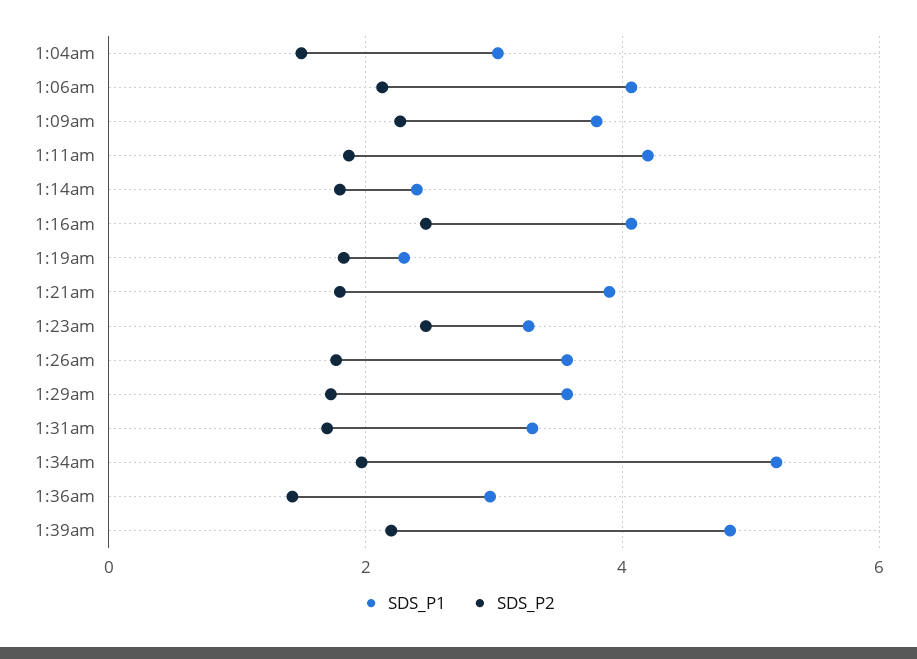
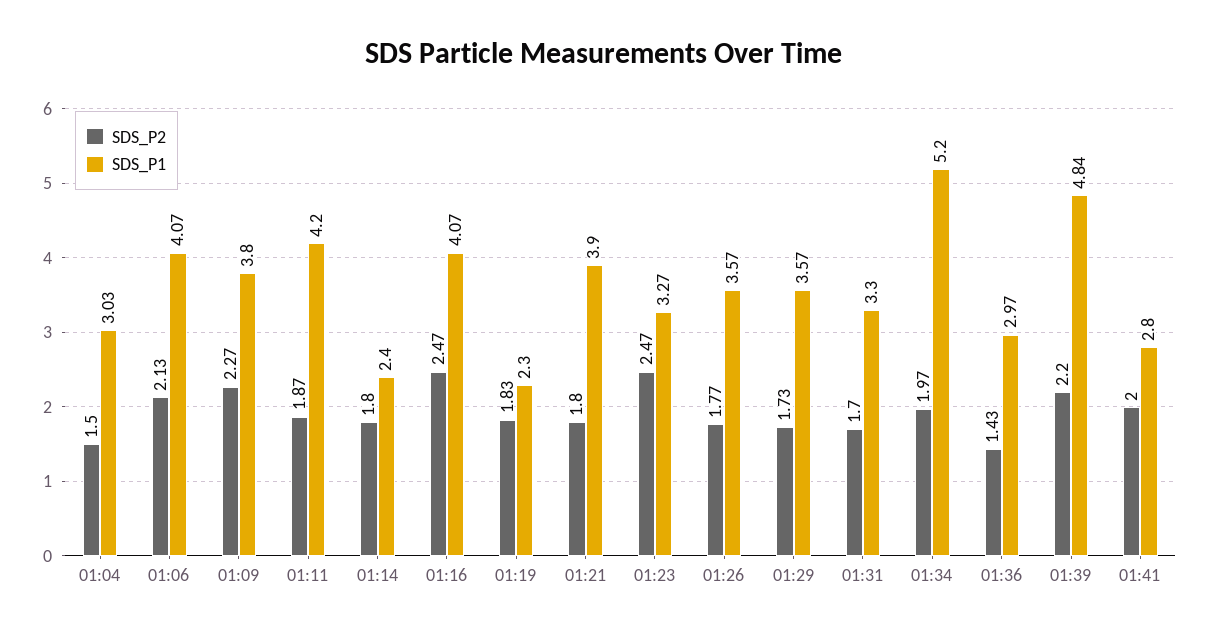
SDS_P2, 01:41: none -> 2
SDS_P1, 01:41: none -> 2.8

